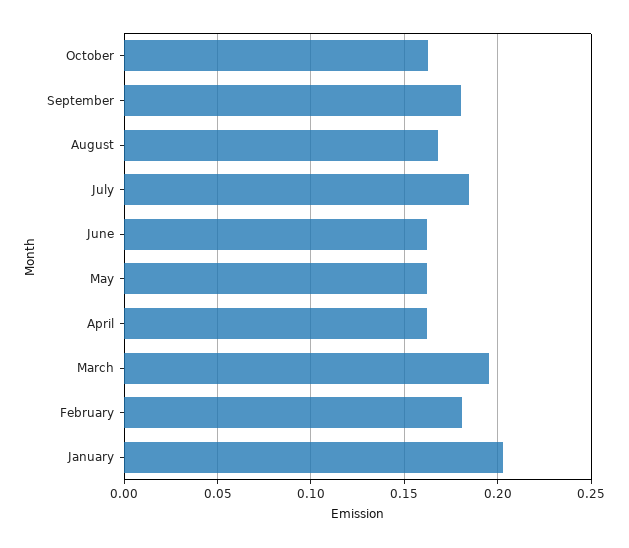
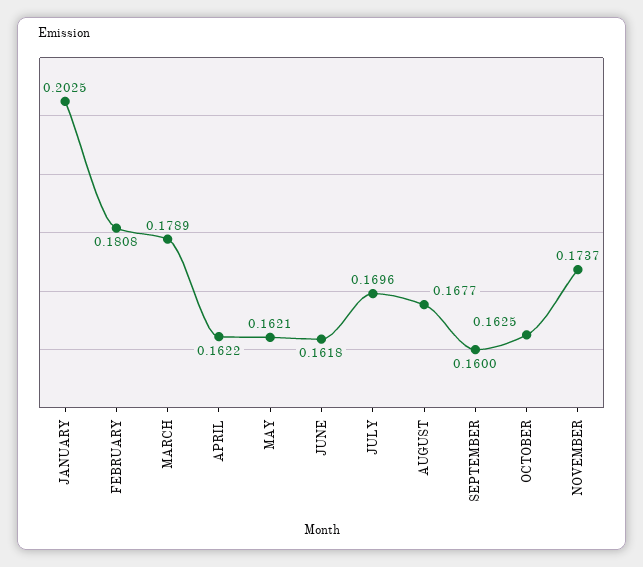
September: 0.18 -> 0.16
July: 0.185 -> 0.1696
March: 0.195 -> 0.1789
NOVEMBER: none -> 0.1737

